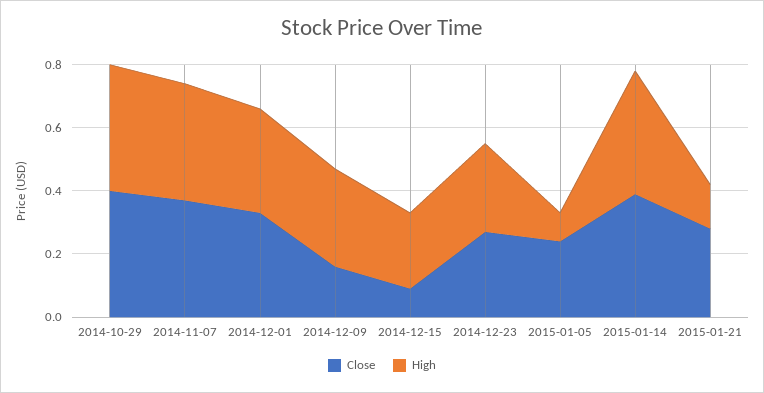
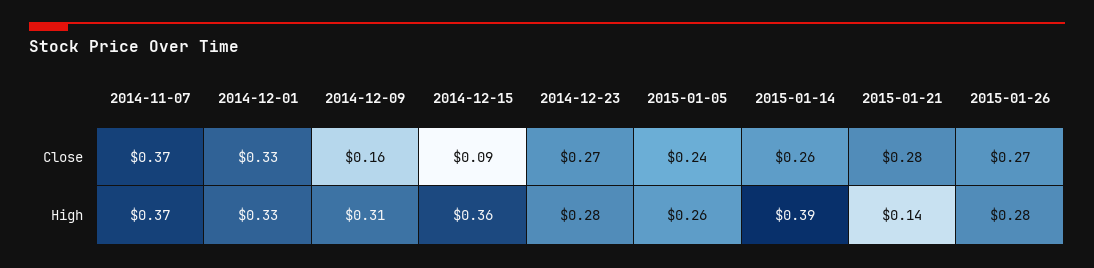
Close, 2014-10-29: 0.4 -> none
High, 2014-10-29: 0.4 -> none
High, 2014-12-15: 0.25 -> 0.36
High, 2015-01-05: 0.1 -> 0.26
Close, 2015-01-14: 0.4 -> 0.26
Close, 2015-01-26: none -> 0.27
High, 2015-01-26: none -> 0.28

